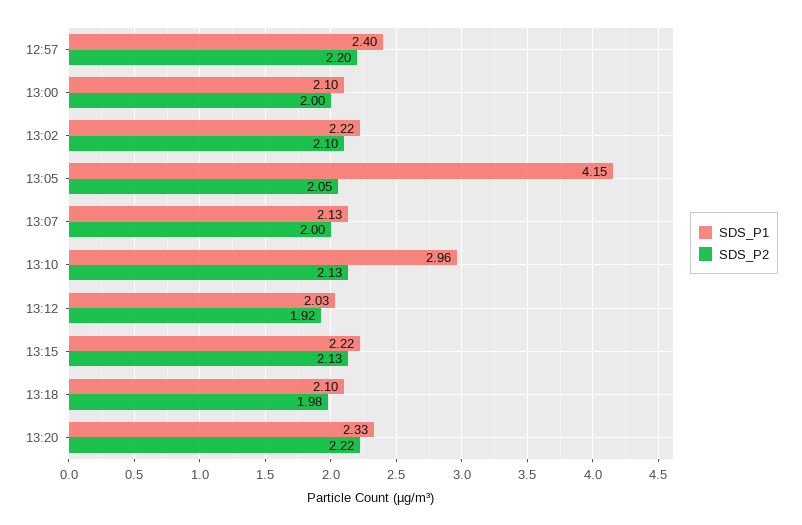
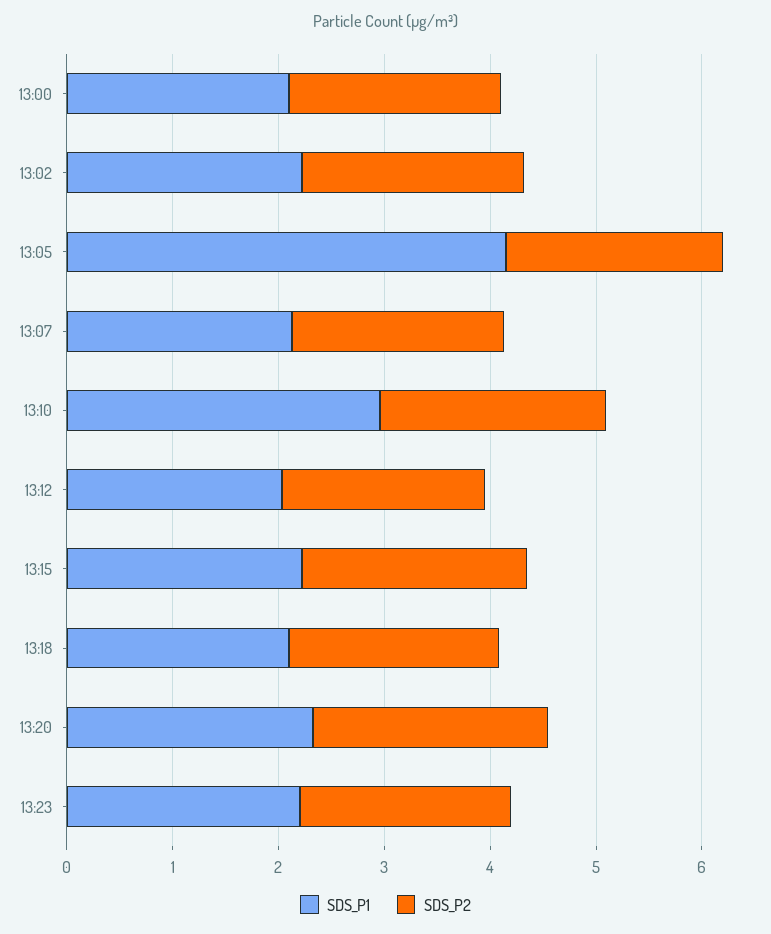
SDS_P1, 12:57: 2.4 -> none
SDS_P2, 12:57: 2.2 -> none
SDS_P1, 13:23: none -> 2.2
SDS_P2, 13:23: none -> 2

